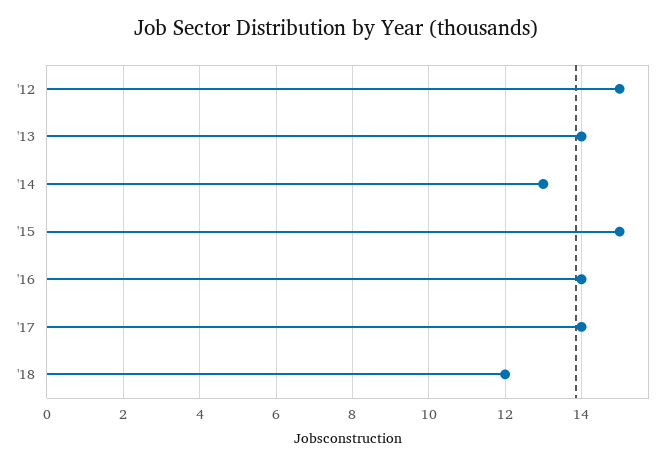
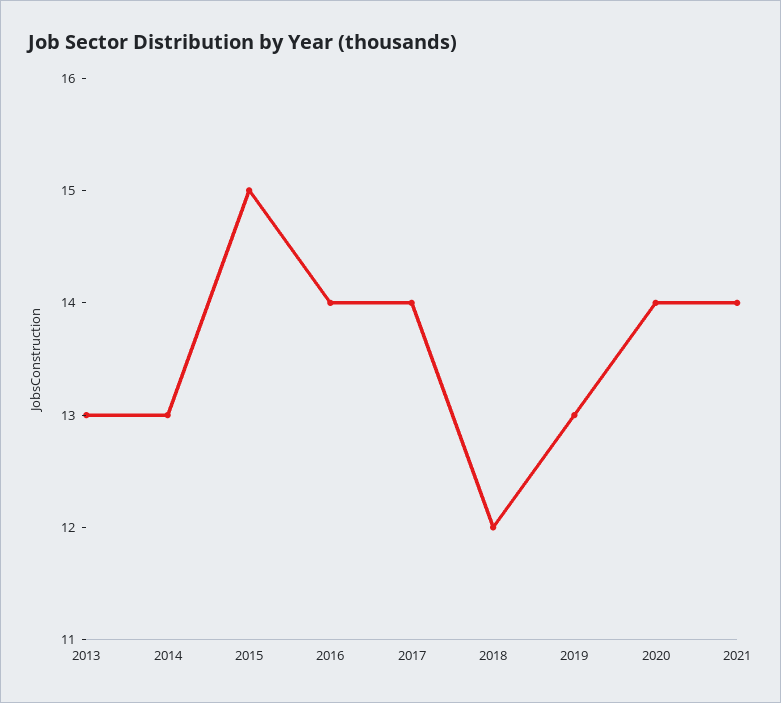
'12: 15 -> none
'13: 14 -> 13
2019: none -> 13
2020: none -> 14
2021: none -> 14

